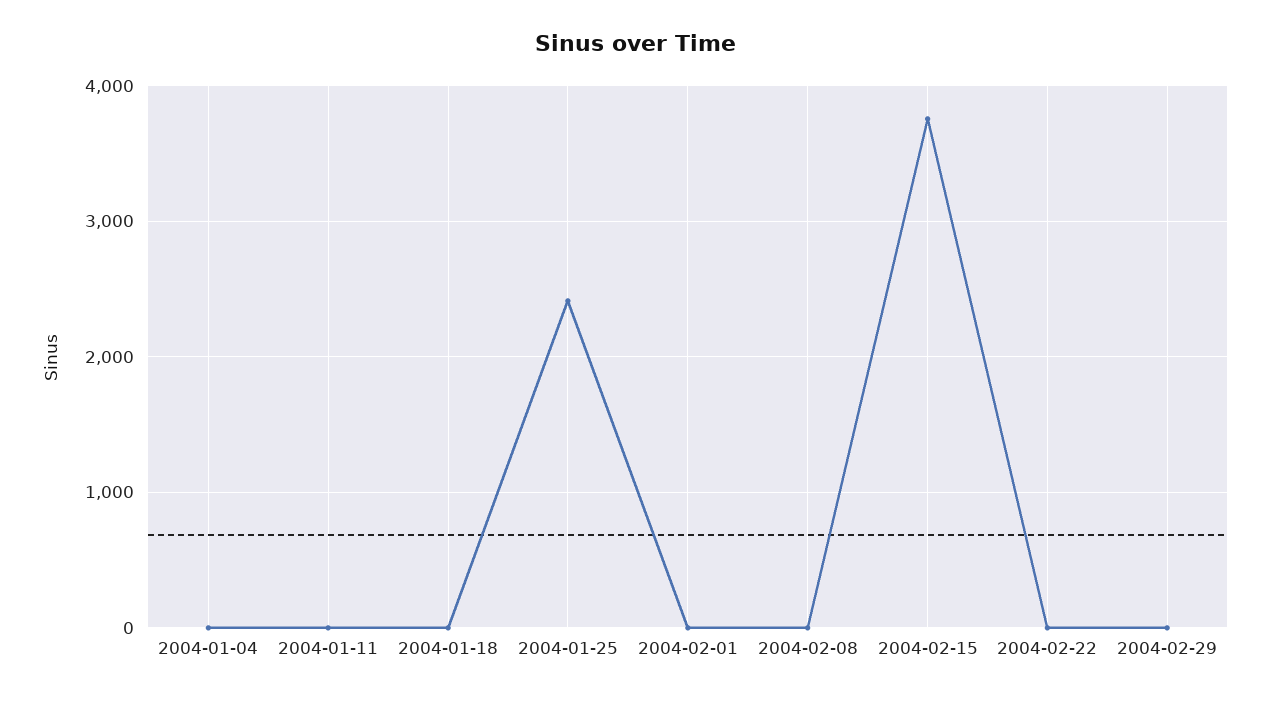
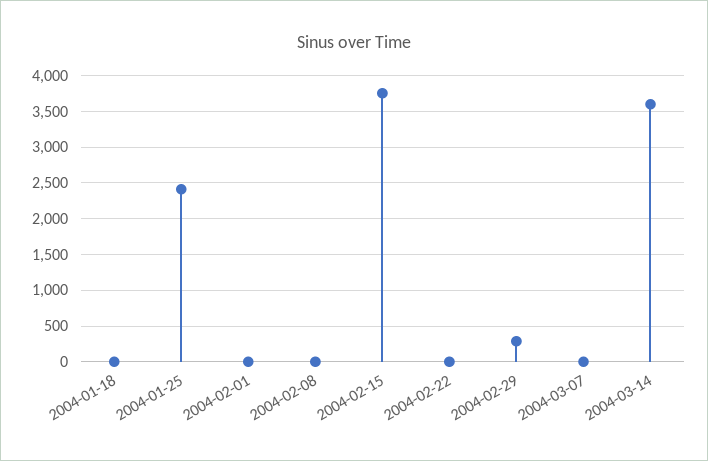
2004-01-04: 0 -> none
2004-01-11: 0 -> none
2004-02-29: 0 -> 300
2004-03-07: none -> 0
2004-03-14: none -> 3600

